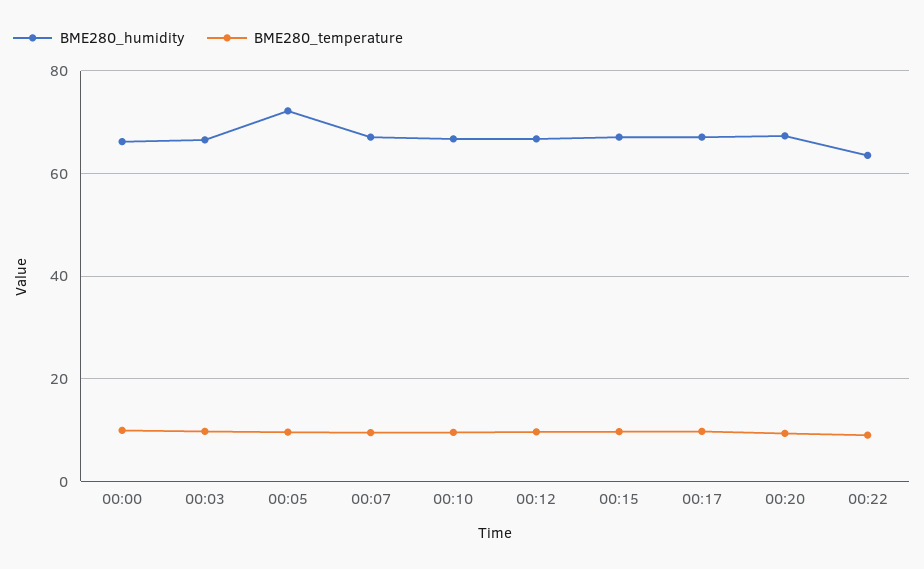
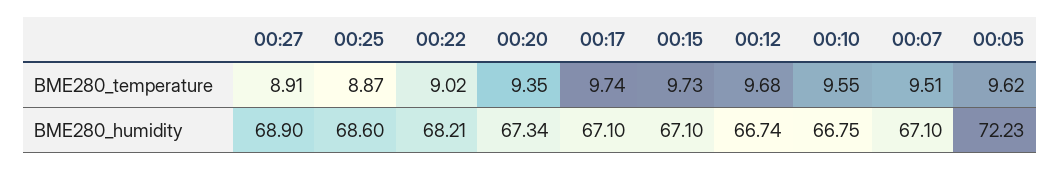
BME280_humidity, 00:00: 66 -> none
BME280_temperature, 00:00: 10 -> none
BME280_humidity, 00:03: 66 -> none
BME280_temperature, 00:03: 10 -> none
BME280_humidity, 00:22: 64 -> 68.21
BME280_temperature, 00:27: none -> 8.91
BME280_temperature, 00:25: none -> 8.87
BME280_humidity, 00:27: none -> 68.9
BME280_humidity, 00:25: none -> 68.6

